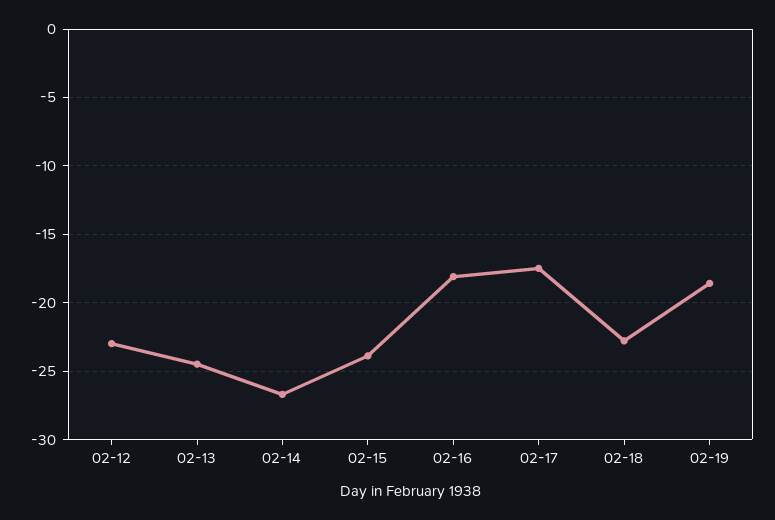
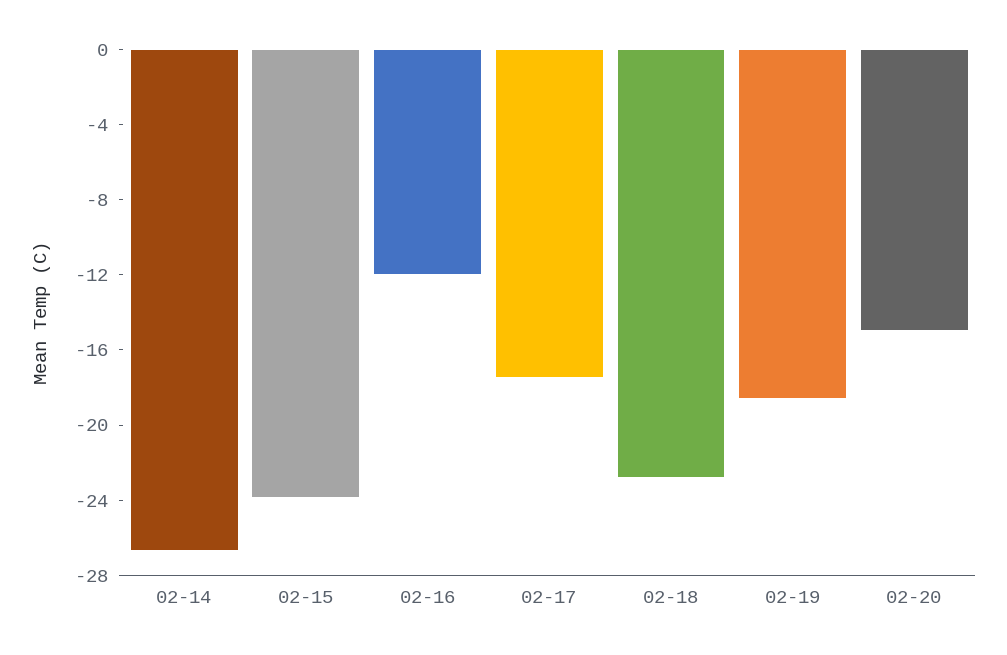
02-12: -23 -> none
02-13: -24.5 -> none
02-16: -18 -> -12
02-20: none -> -15

